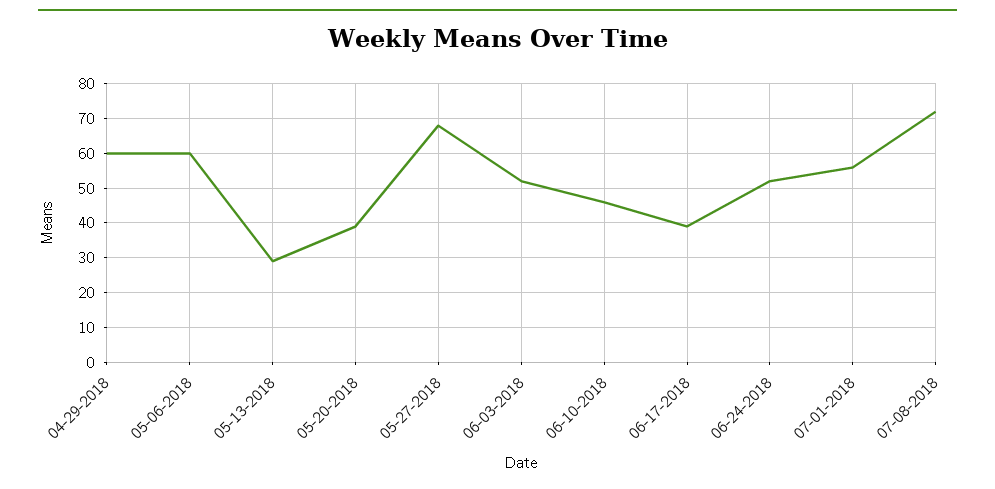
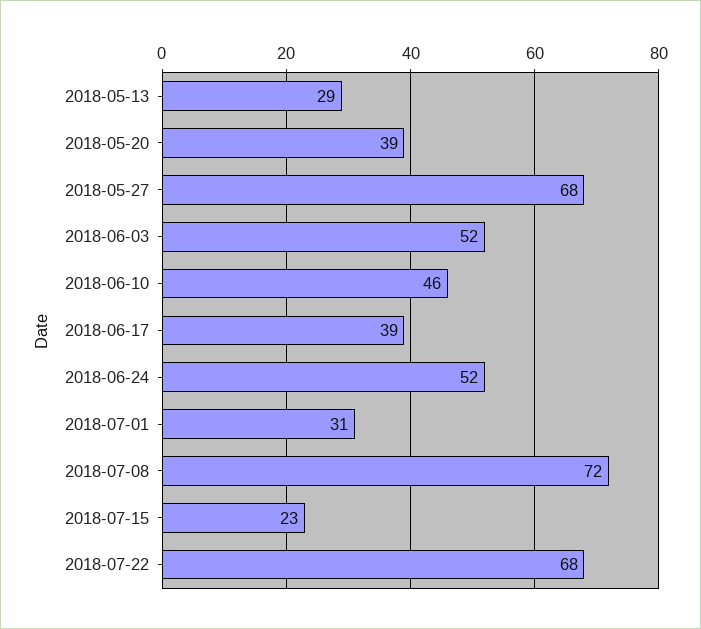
04-29-2018: 60 -> none
05-06-2018: 60 -> none
07-01-2018: 55 -> 31
2018-07-15: none -> 23
2018-07-22: none -> 68

